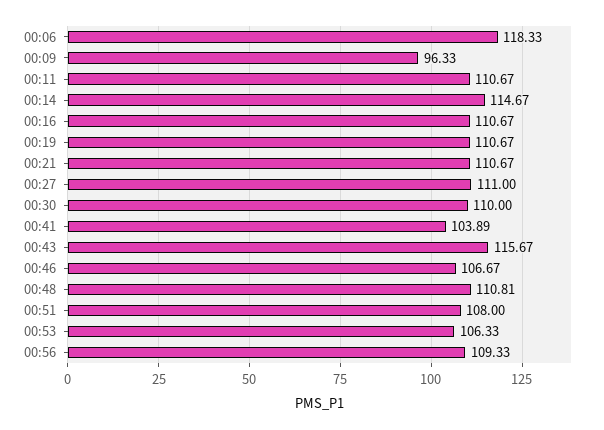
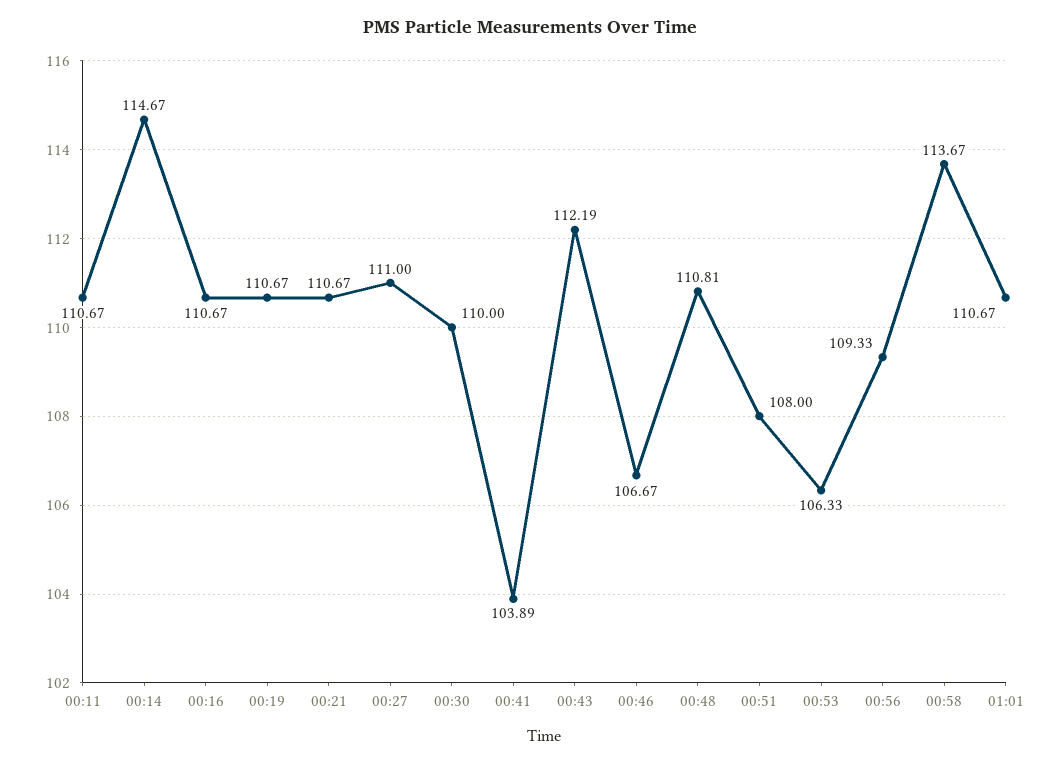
00:06: 118.33 -> none
00:09: 96.33 -> none
00:43: 115.67 -> 112.19
00:58: none -> 113.67
01:01: none -> 110.67

